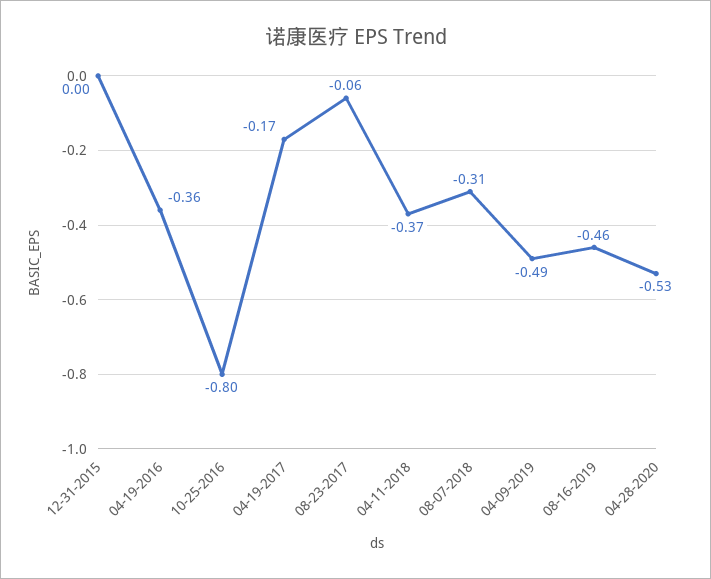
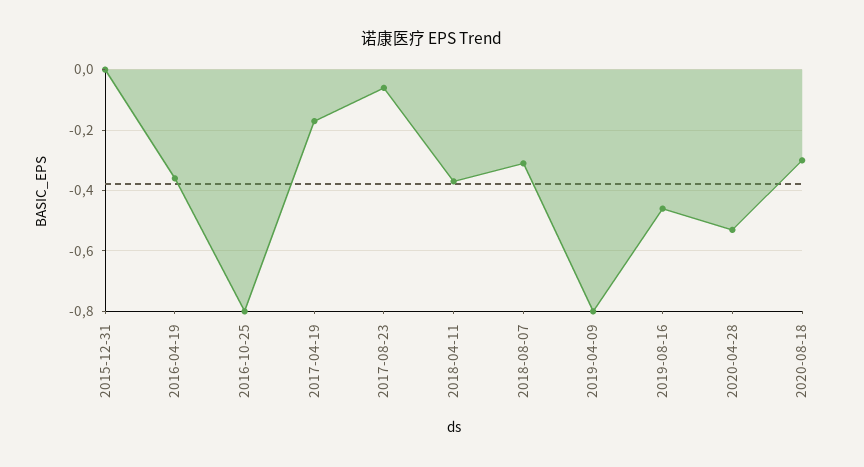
04-09-2019: -0.49 -> -0.8
2020-08-18: none -> -0.3

